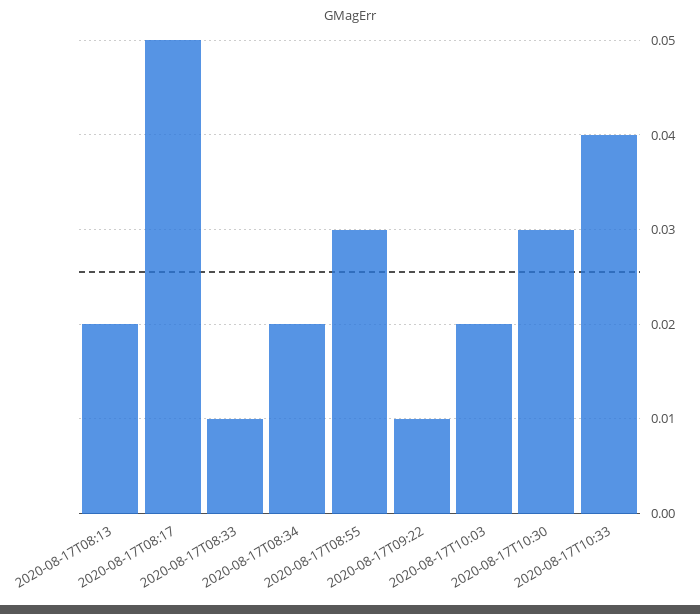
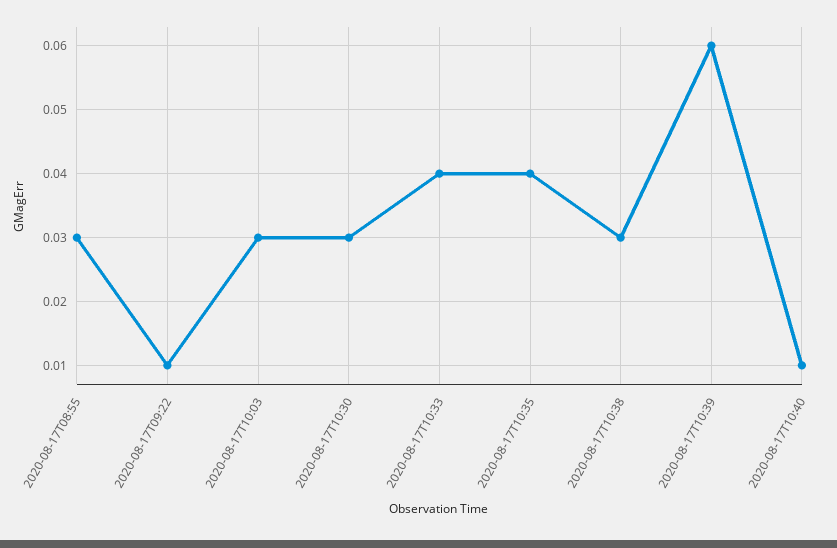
2020-08-17T08:13: 0.02 -> none
2020-08-17T08:17: 0.05 -> none
2020-08-17T08:33: 0.01 -> none
2020-08-17T08:34: 0.02 -> none
2020-08-17T10:03: 0.02 -> 0.03
2020-08-17T10:35: none -> 0.04
2020-08-17T10:38: none -> 0.03
2020-08-17T10:39: none -> 0.06
2020-08-17T10:40: none -> 0.01

